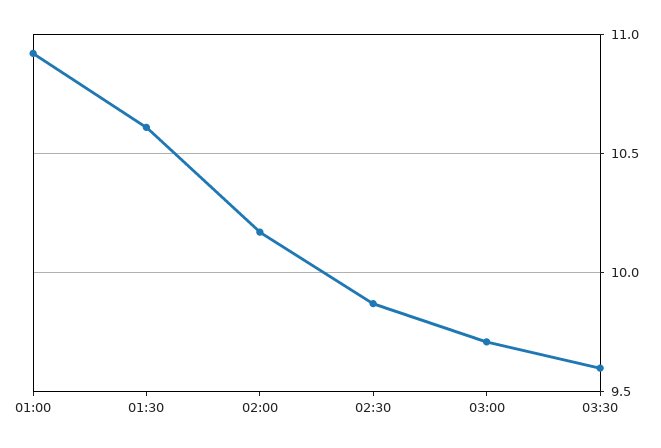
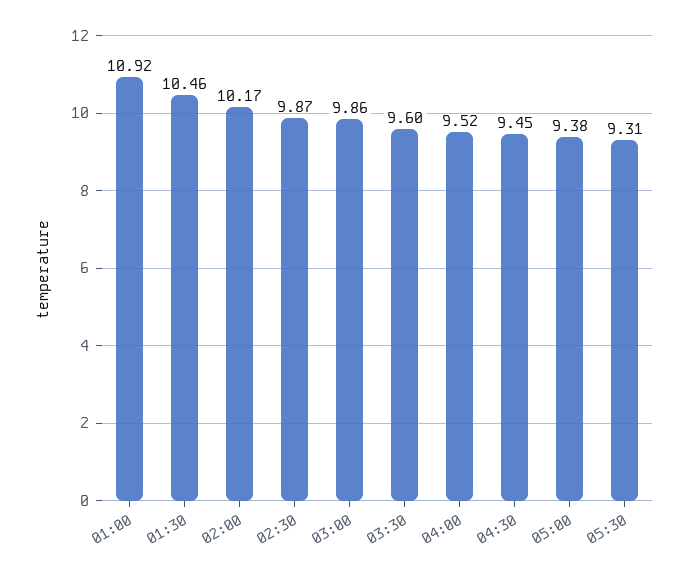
01:30: 10.6 -> 10.46
03:00: 9.7 -> 9.86
04:00: none -> 9.52
04:30: none -> 9.45
05:00: none -> 9.38
05:30: none -> 9.31

